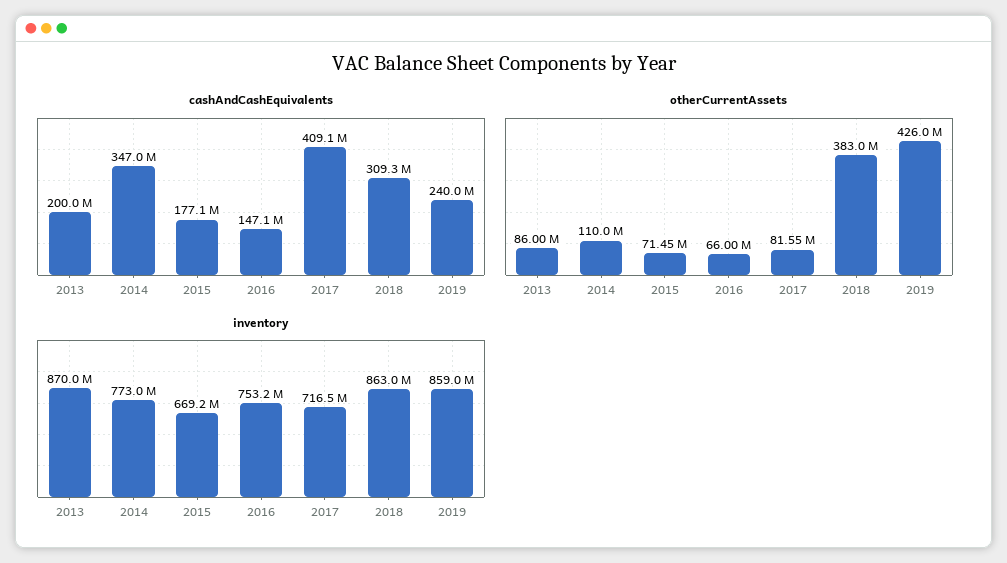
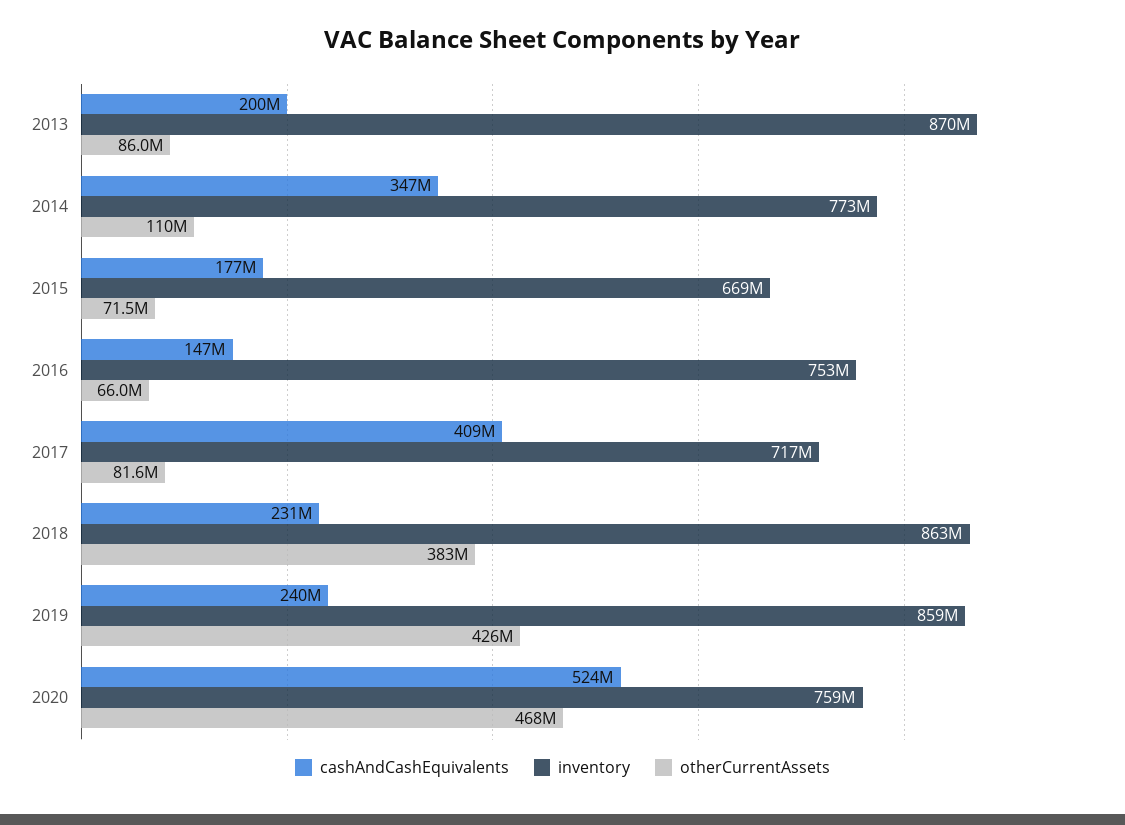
cashAndCashEquivalents, 2018: 309300000 -> 231000000
cashAndCashEquivalents, 2020: none -> 524000000
inventory, 2020: none -> 759000000
otherCurrentAssets, 2020: none -> 468000000

